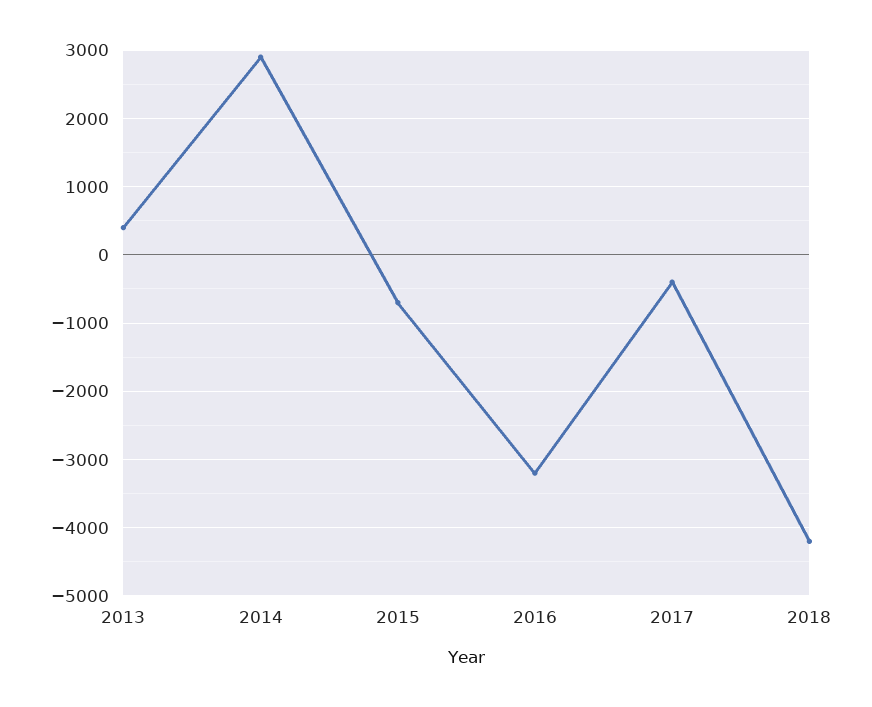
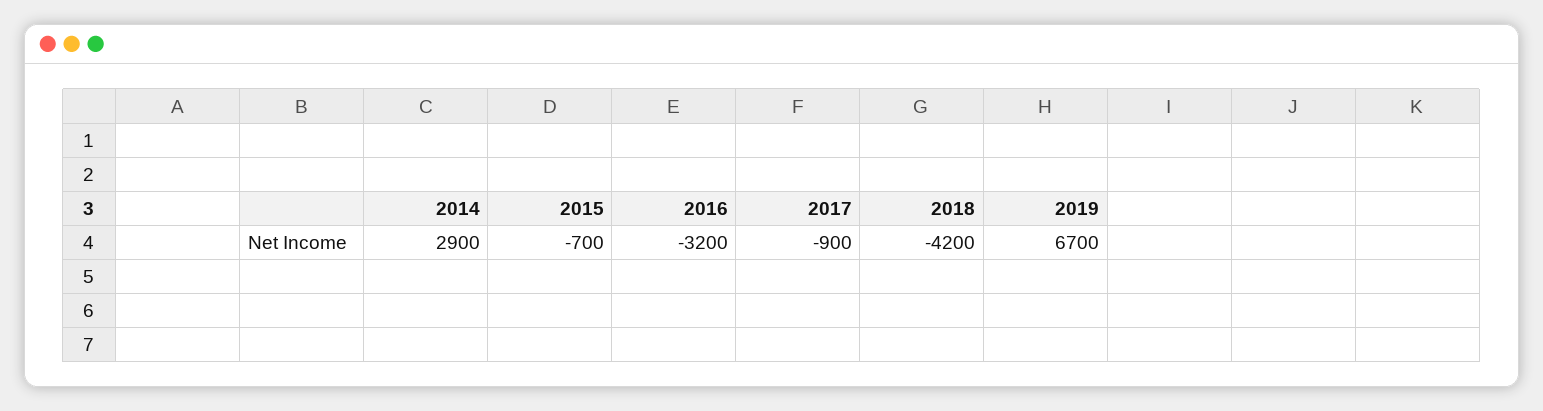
2013: 400 -> none
2017: -400 -> -900
2019: none -> 6700

